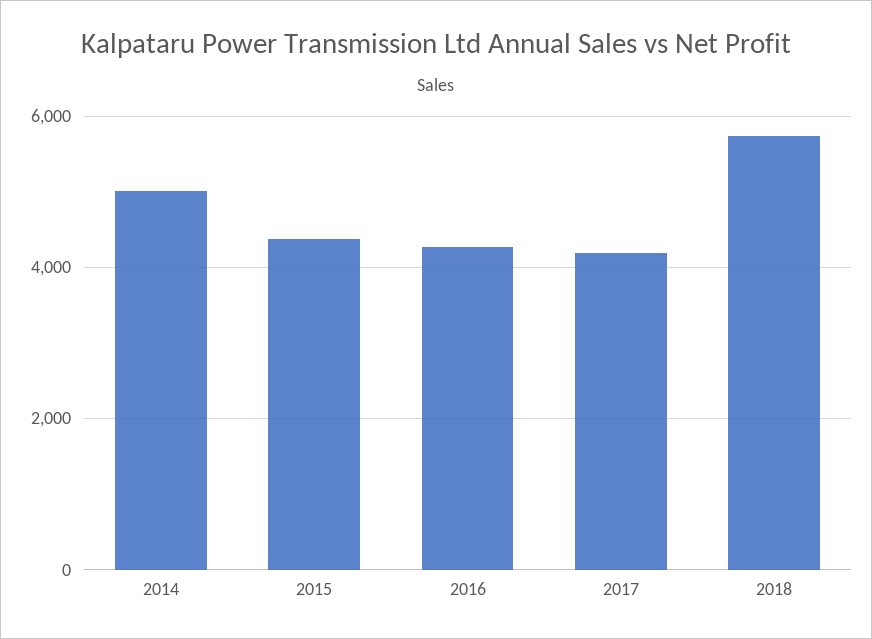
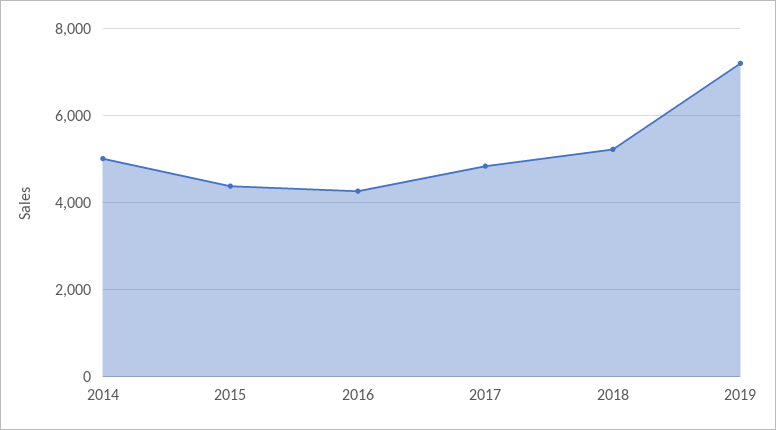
2017: 4200 -> 4800
2018: 5800 -> 5200
2019: none -> 7200

